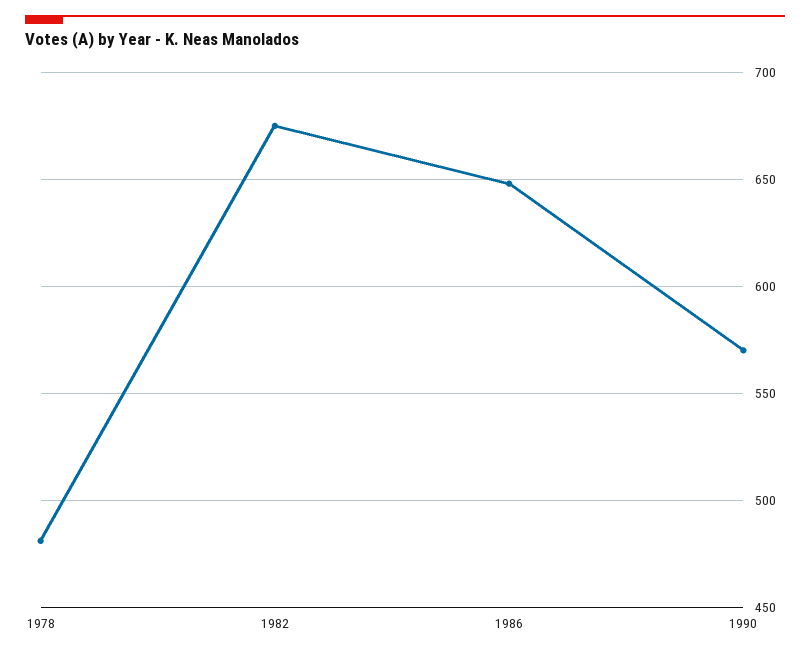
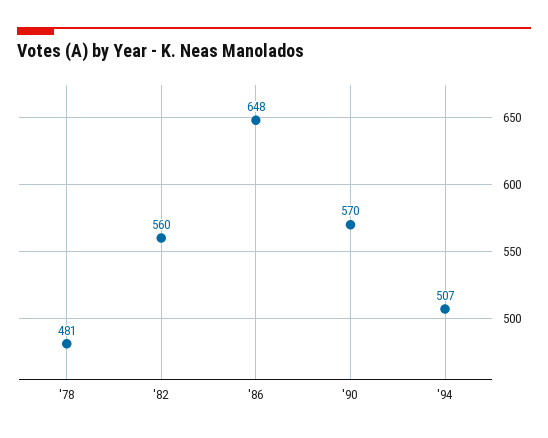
1982: 675 -> 560
'94: none -> 507

